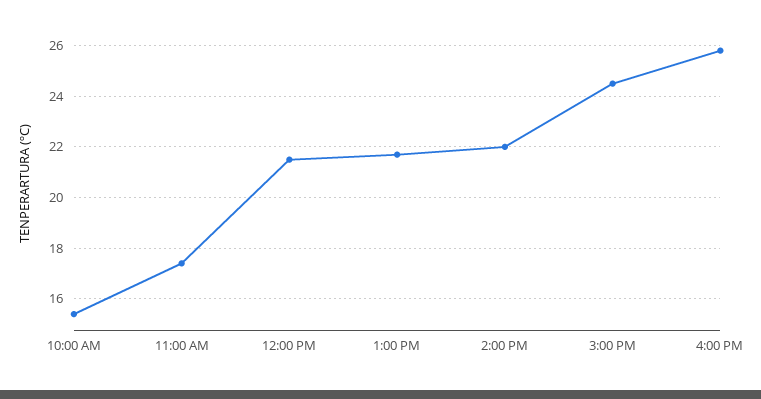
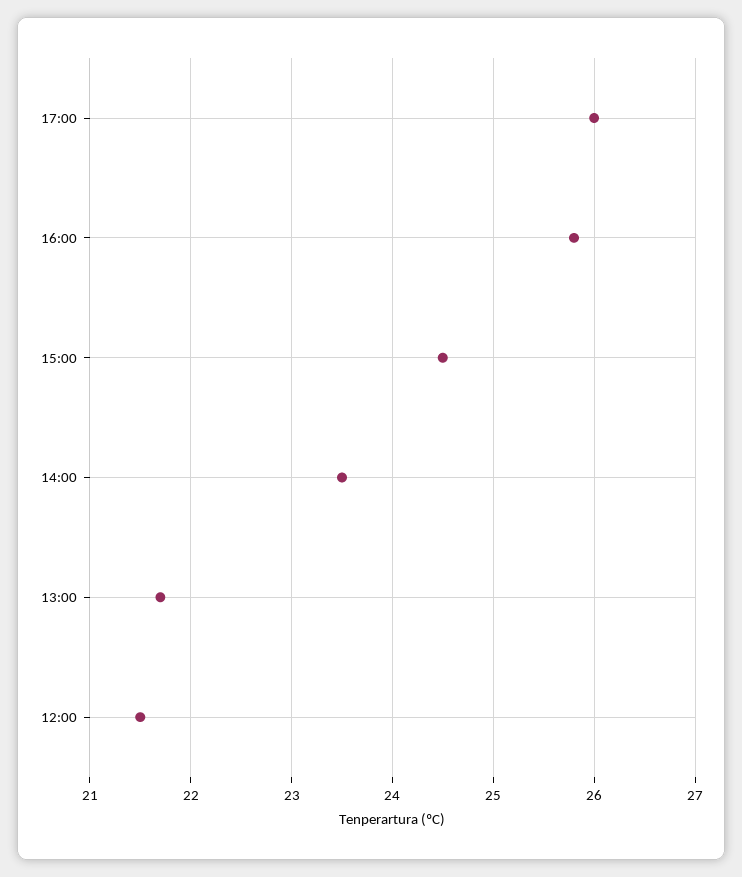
10:00 AM: 15.5 -> none
11:00 AM: 17.5 -> none
2:00 PM: 22 -> 23.5
17:00: none -> 26

